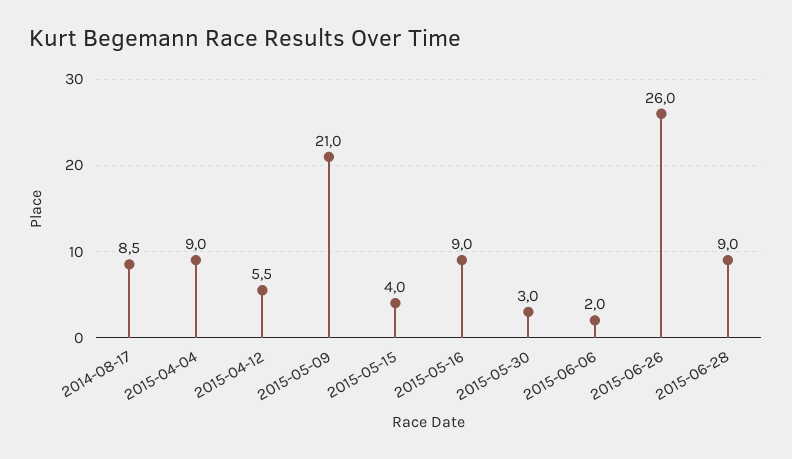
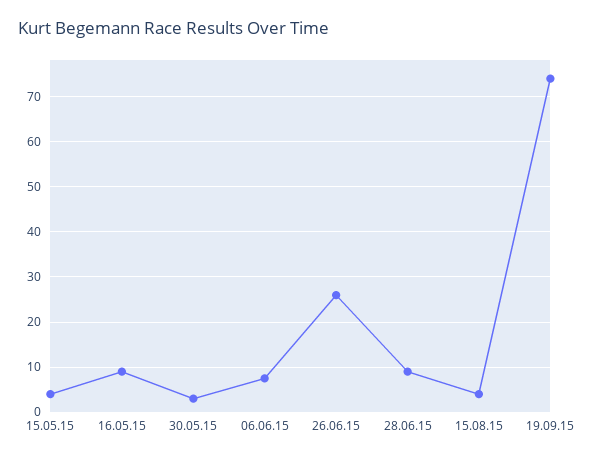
2014-08-17: 8.5 -> none
2015-04-04: 9 -> none
2015-04-12: 5.5 -> none
2015-05-09: 21 -> none
2015-06-06: 2 -> 8
15.08.15: none -> 4
19.09.15: none -> 74

